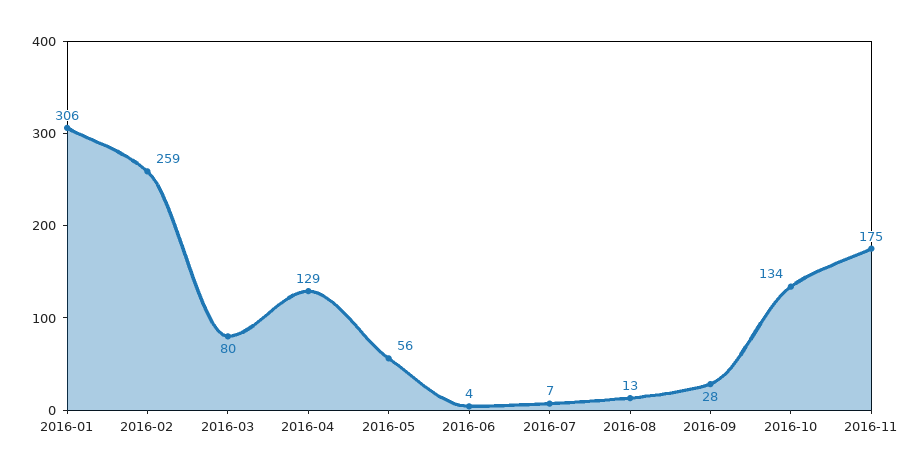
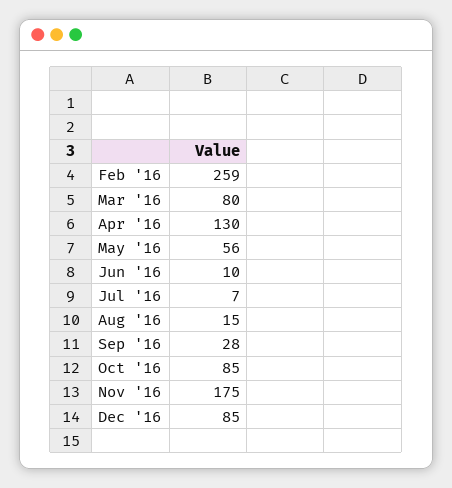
2016-01: 306 -> none
2016-04: 129 -> 130
2016-06: 4 -> 10
2016-08: 13 -> 15
2016-10: 134 -> 85
Dec '16: none -> 85

